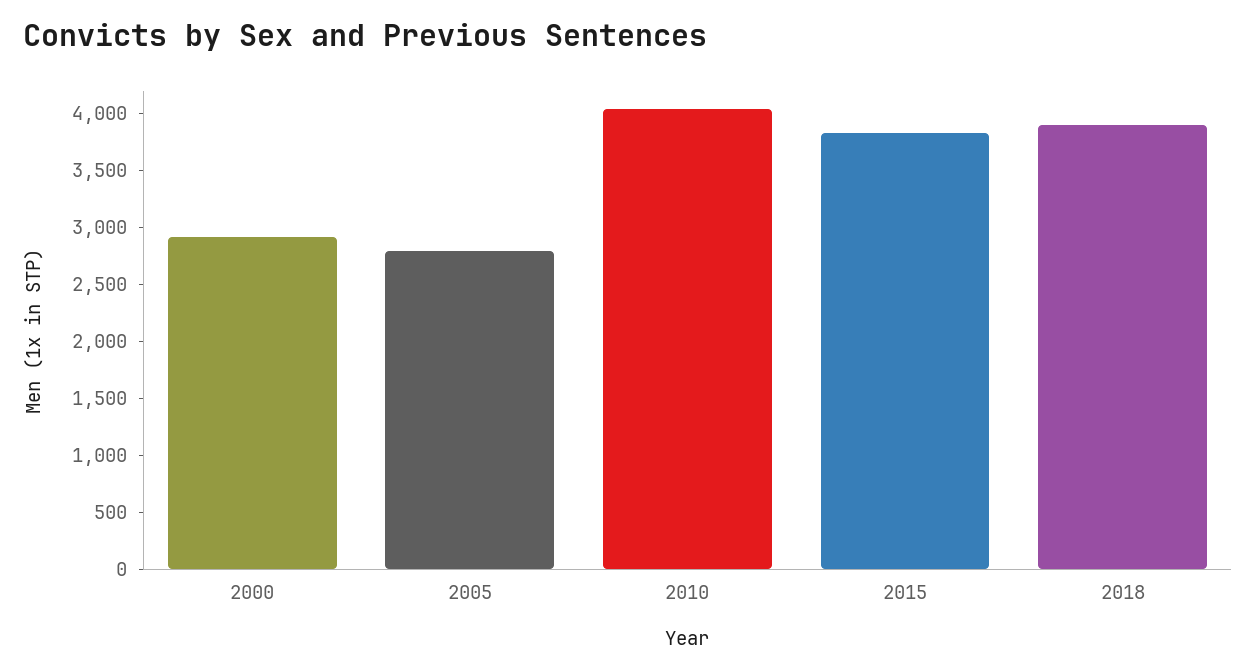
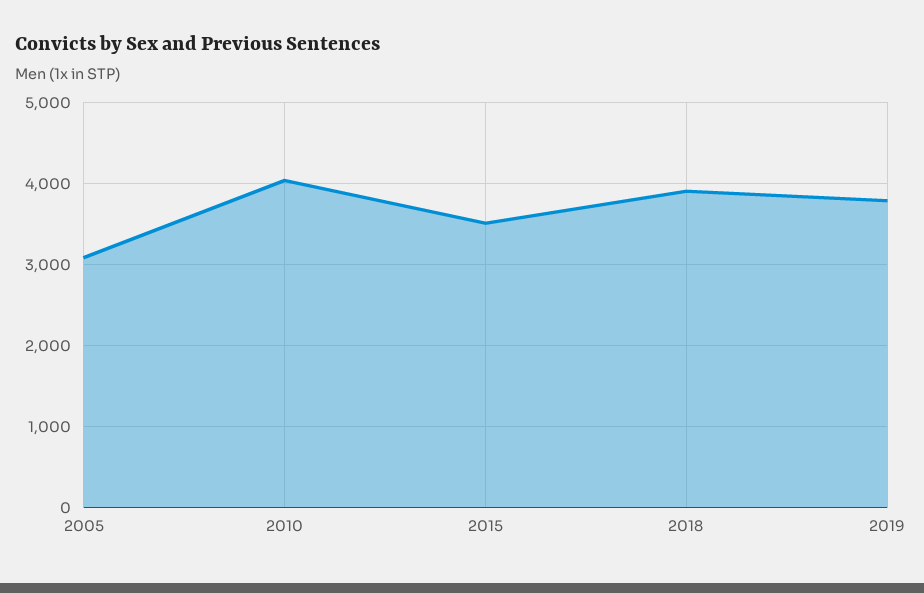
2000: 2900 -> none
2005: 2800 -> 3100
2015: 3800 -> 3500
2019: none -> 3800

